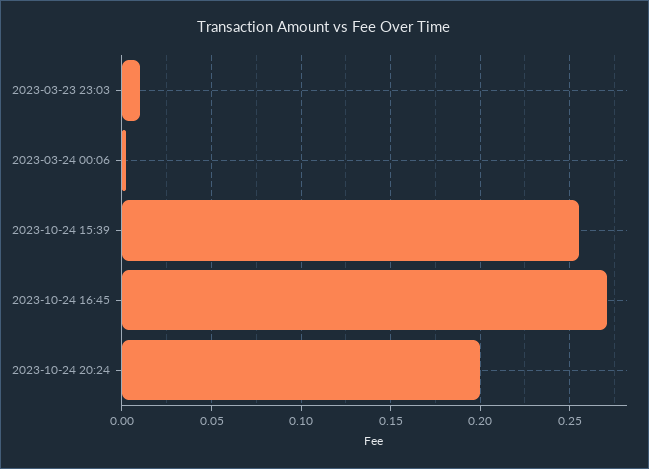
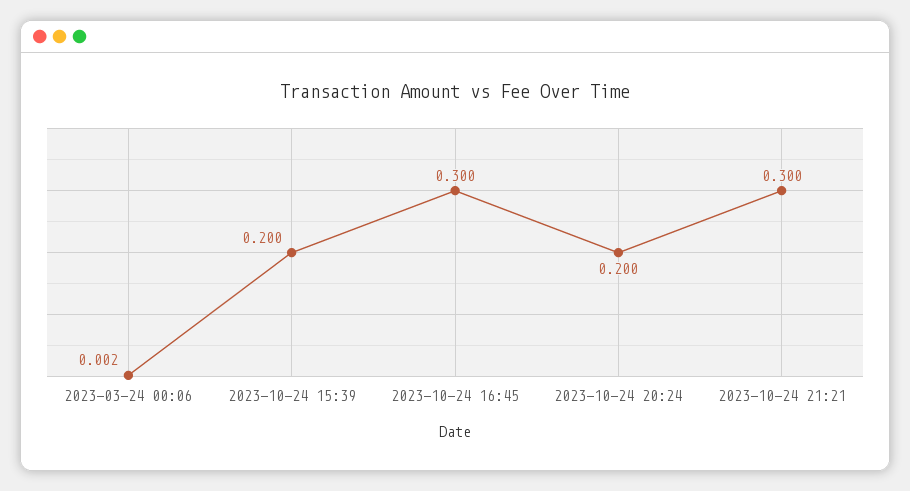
2023-03-23 23:03: 0.01 -> none
2023-10-24 15:39: 0.255 -> 0.2
2023-10-24 16:45: 0.27 -> 0.3
2023-10-24 21:21: none -> 0.3

